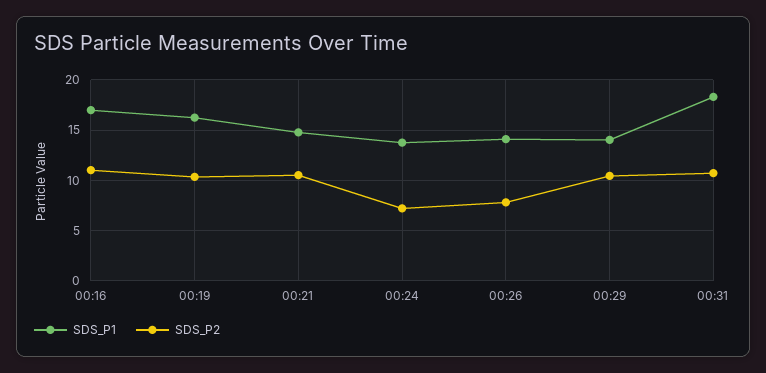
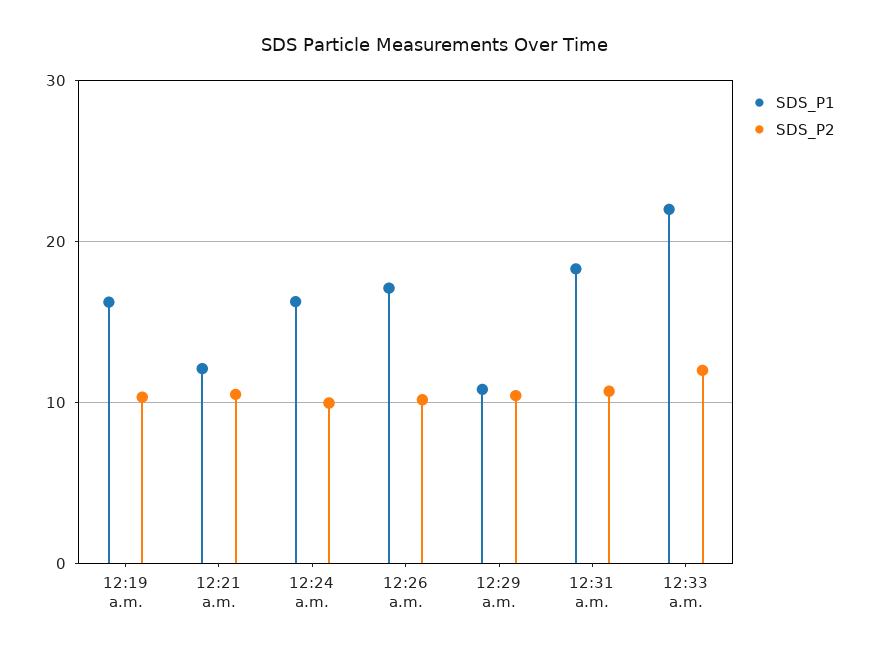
SDS_P1, 00:16: 17 -> none
SDS_P2, 00:16: 11 -> none
SDS_P1, 00:21: 15 -> 12
SDS_P1, 00:24: 14 -> 16
SDS_P2, 00:24: 7 -> 10
SDS_P1, 00:26: 14 -> 17
SDS_P2, 00:26: 8 -> 10
SDS_P1, 00:29: 14 -> 11
SDS_P1, 12:33 a.m.: none -> 22
SDS_P2, 12:33 a.m.: none -> 12

